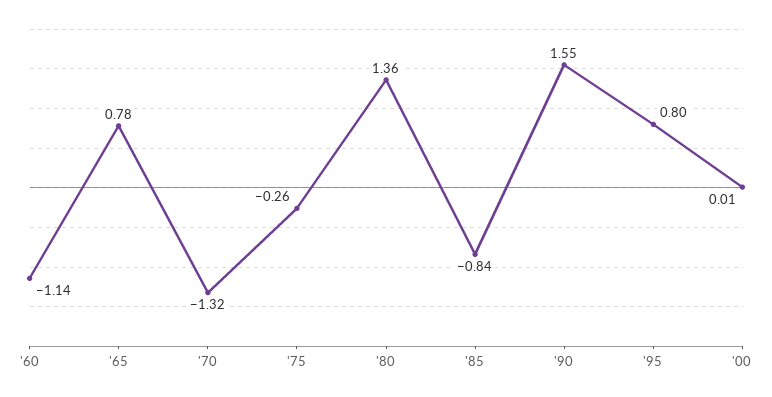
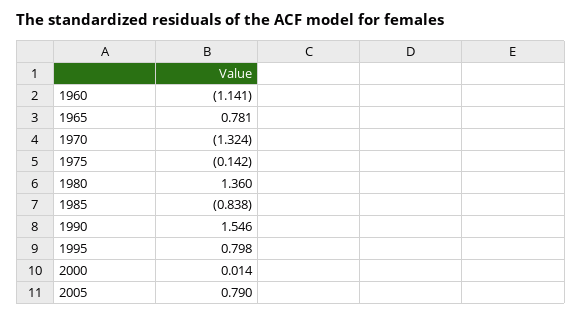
'75: -0.26 -> -0.142
2005: none -> 0.79

